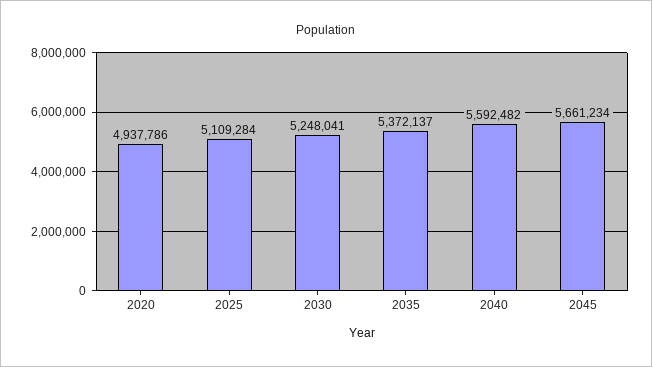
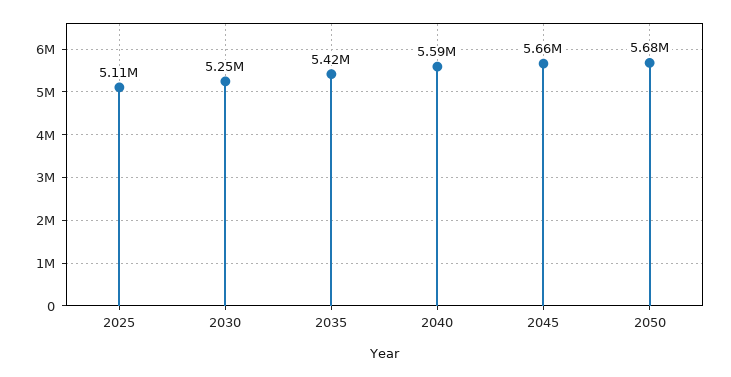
2020: 4937786 -> none
2035: 5372137 -> 5420000
2050: none -> 5680000

